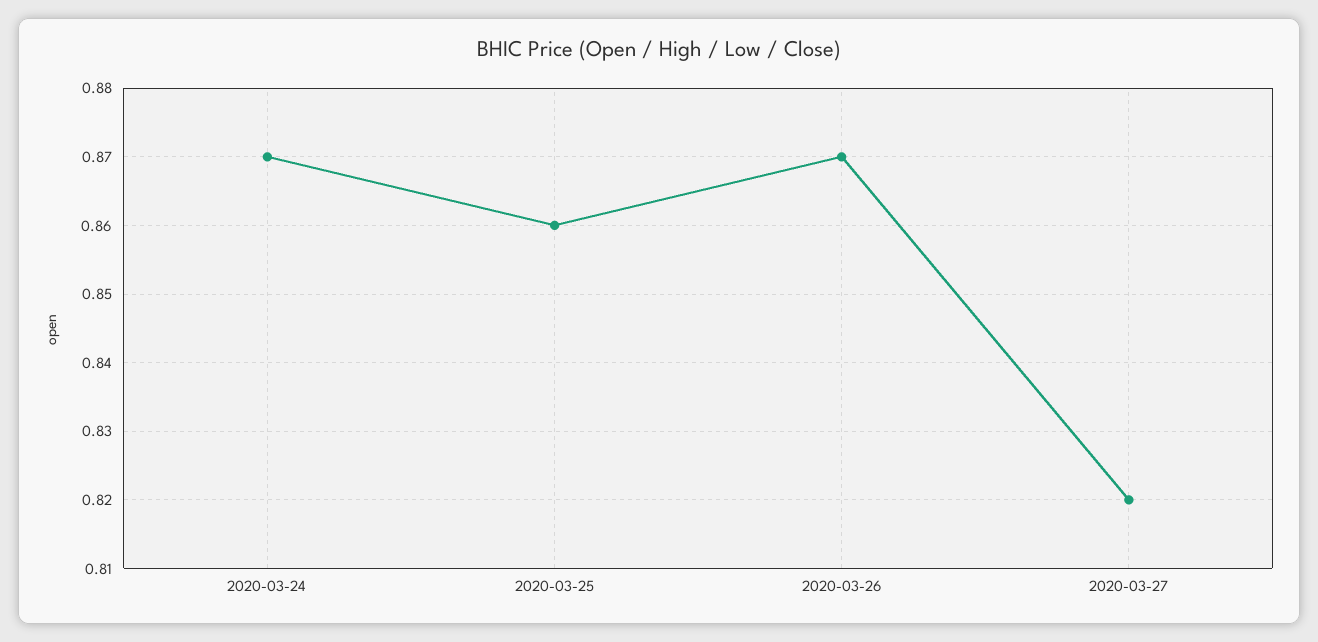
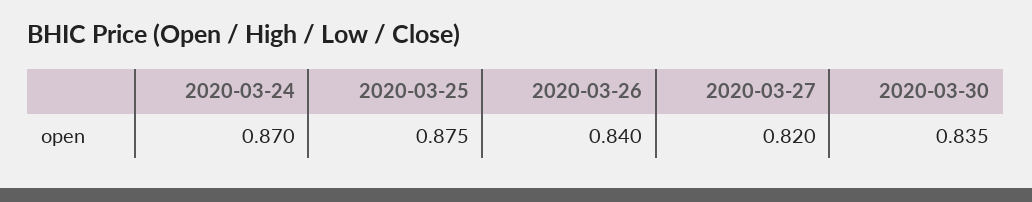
2020-03-25: 0.86 -> 0.875
2020-03-26: 0.87 -> 0.84
2020-03-30: none -> 0.835

